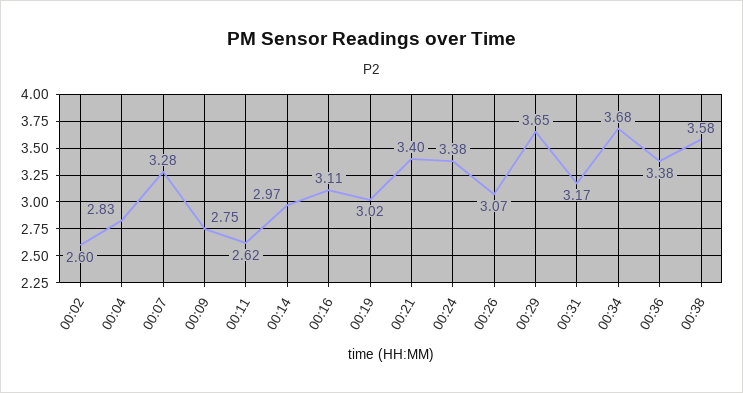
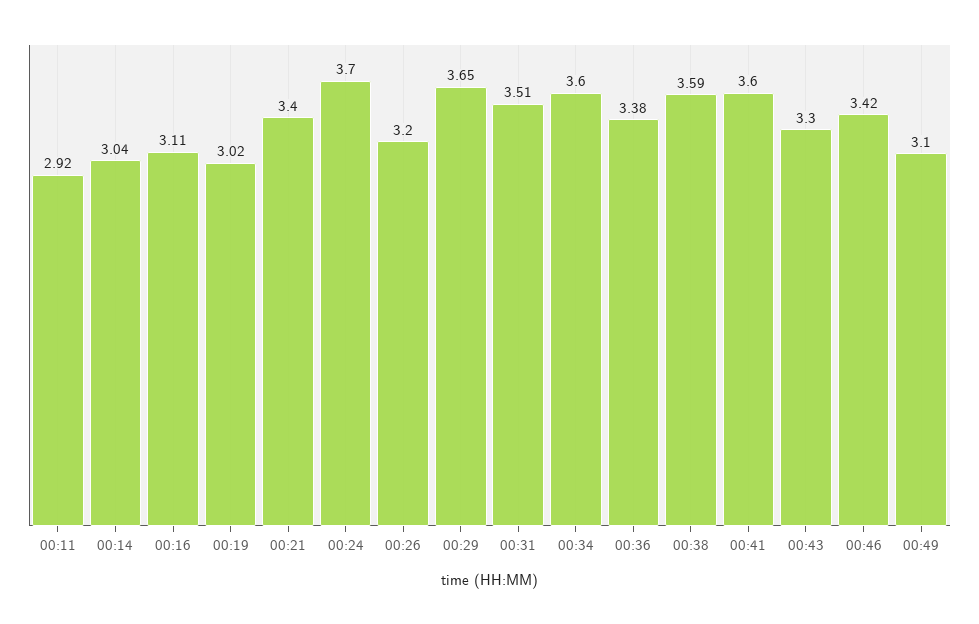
00:02: 2.6 -> none
00:04: 2.83 -> none
00:07: 3.28 -> none
00:09: 2.75 -> none
00:11: 2.62 -> 2.92
00:14: 2.97 -> 3.04
00:24: 3.38 -> 3.7
00:26: 3.07 -> 3.2
00:31: 3.17 -> 3.51
00:34: 3.68 -> 3.6
00:38: 3.58 -> 3.59
00:41: none -> 3.6
00:43: none -> 3.3
00:46: none -> 3.42
00:49: none -> 3.1

